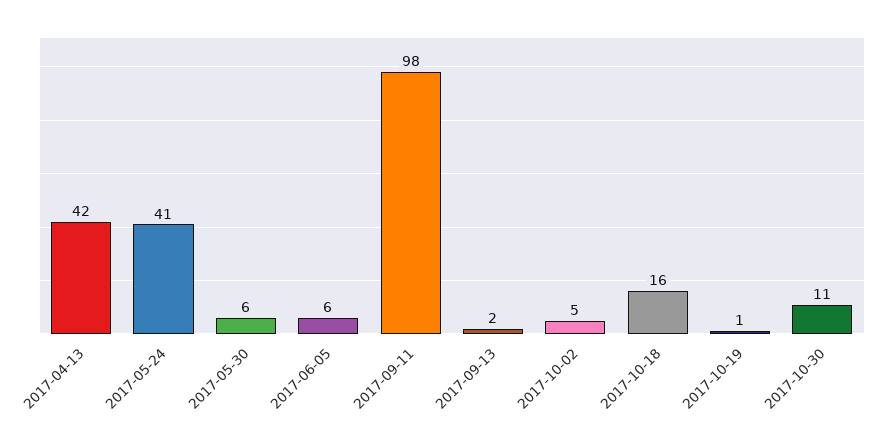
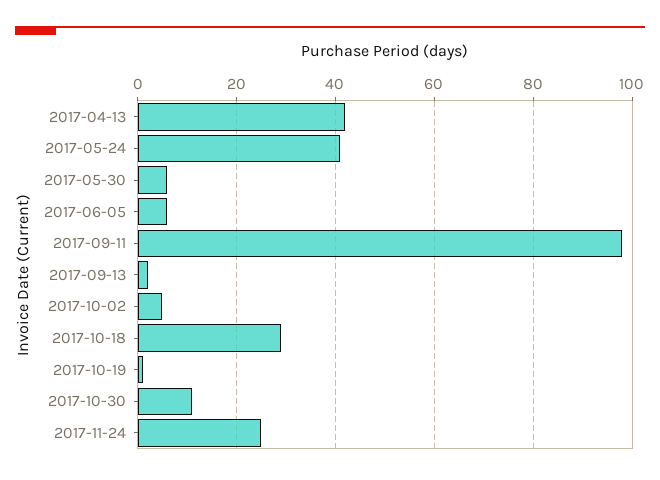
2017-10-18: 16 -> 30
2017-11-24: none -> 25

